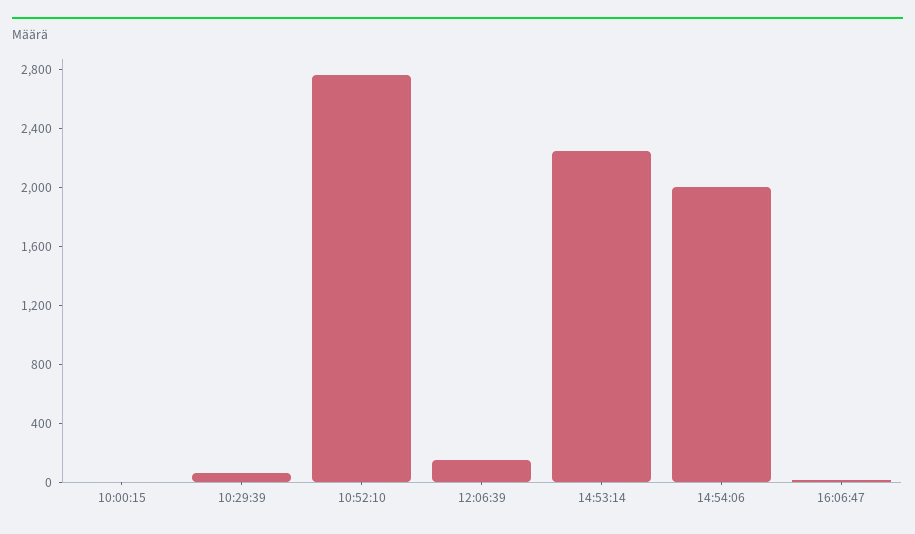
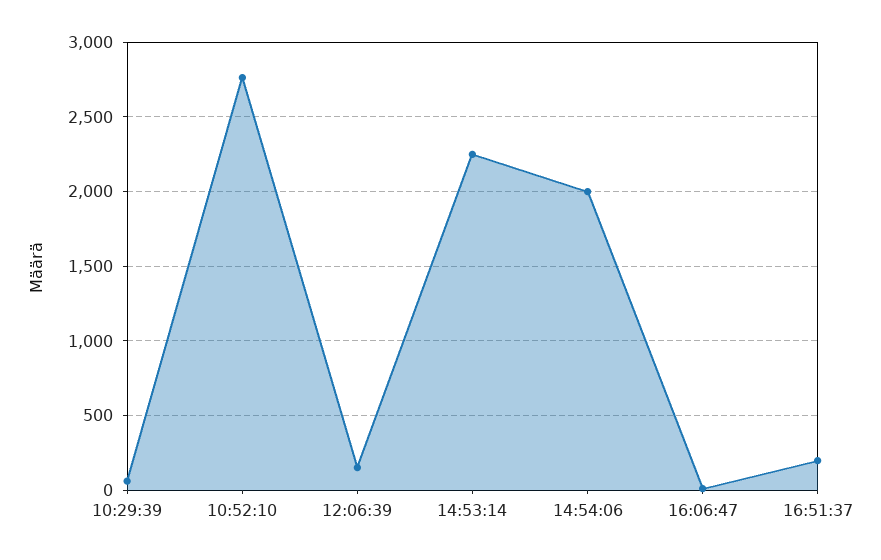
10:00:15: 0 -> none
16:51:37: none -> 200

